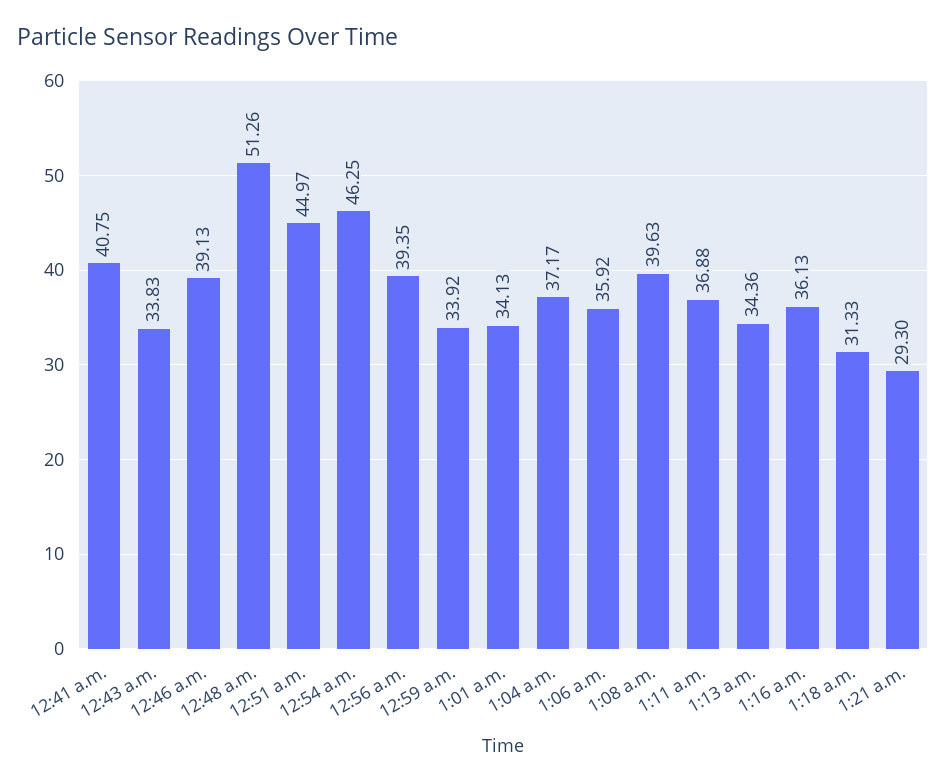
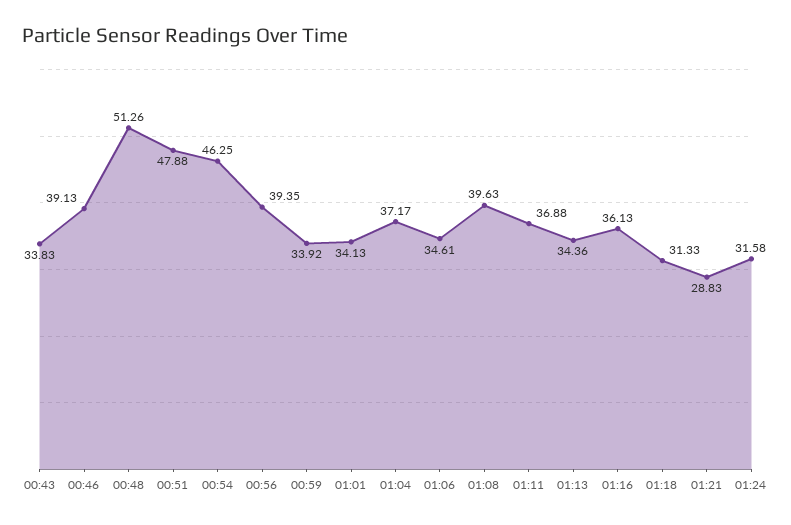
12:41 a.m.: 40.75 -> none
12:51 a.m.: 44.97 -> 47.88
1:06 a.m.: 35.92 -> 34.61
1:21 a.m.: 29.3 -> 28.83
01:24: none -> 31.58

